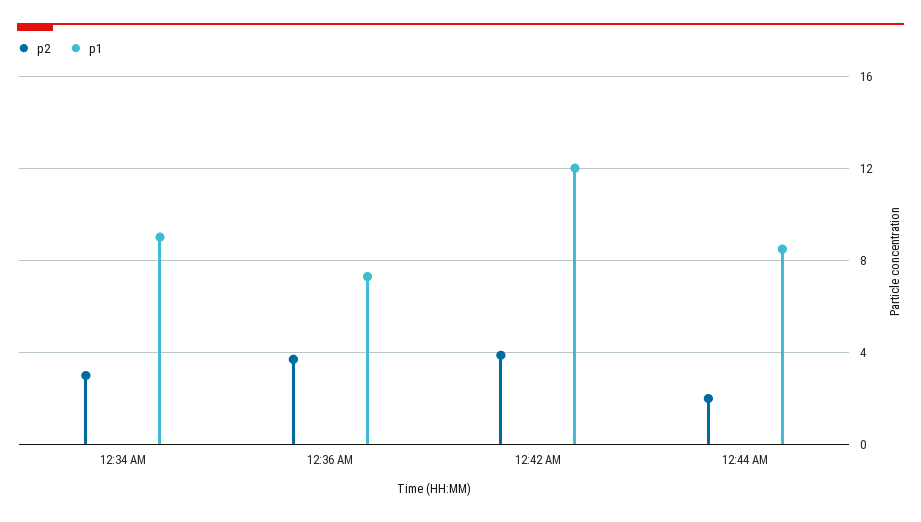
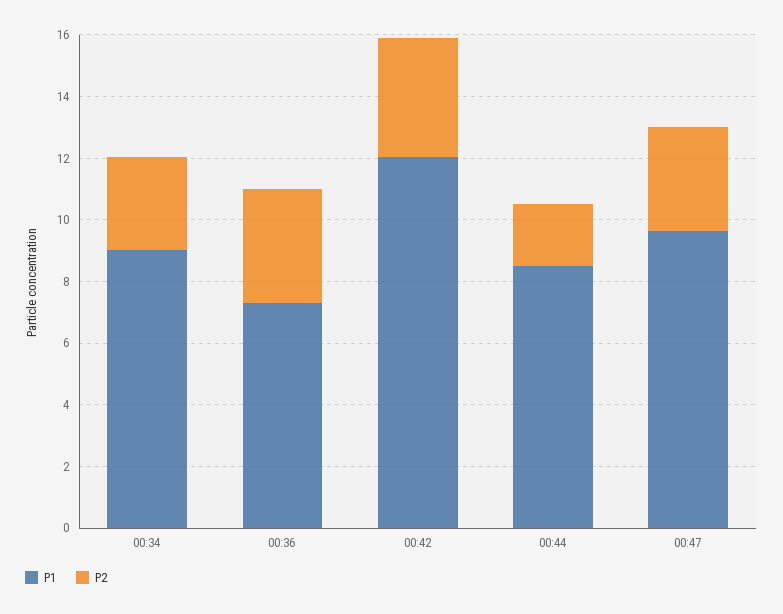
p1, 00:47: none -> 9.5
p2, 00:47: none -> 3.5

